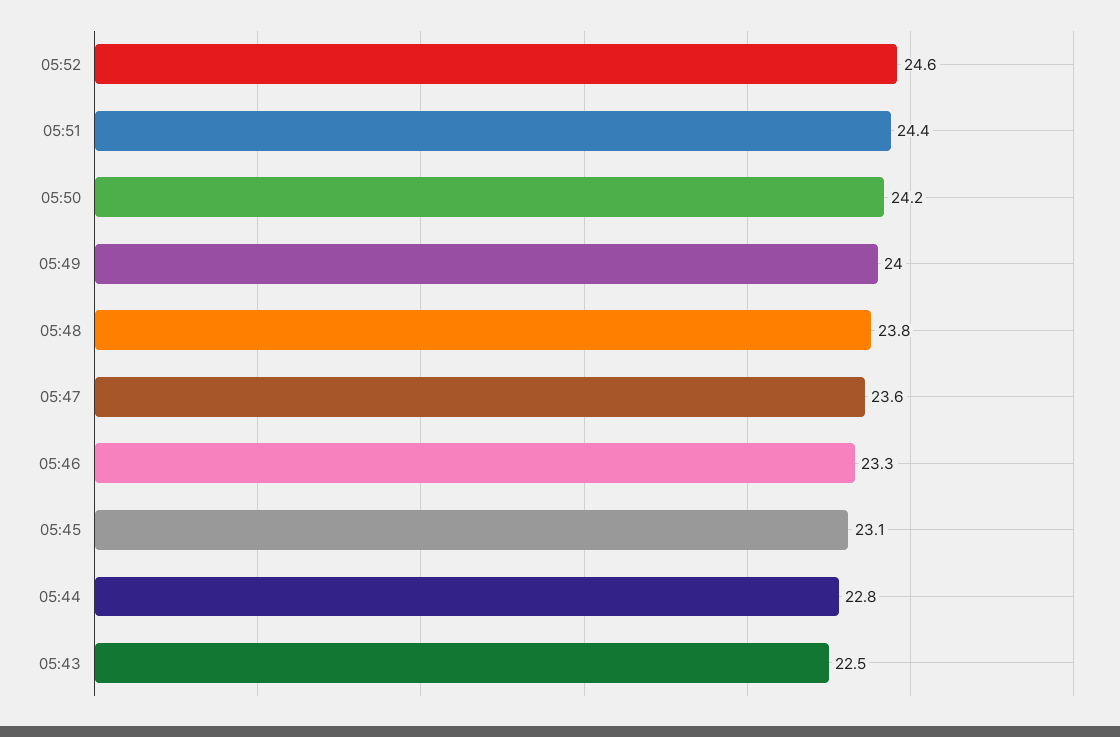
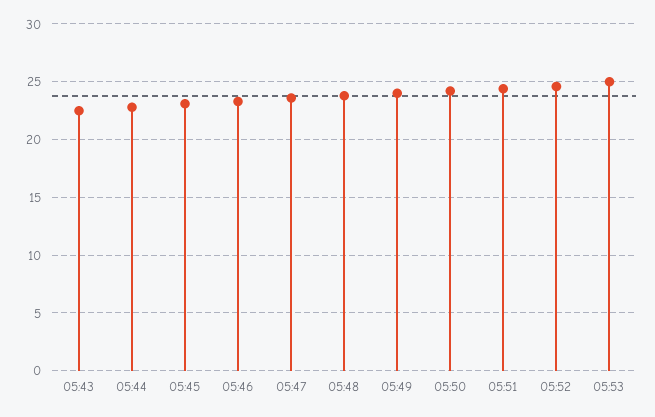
05:53: none -> 25

